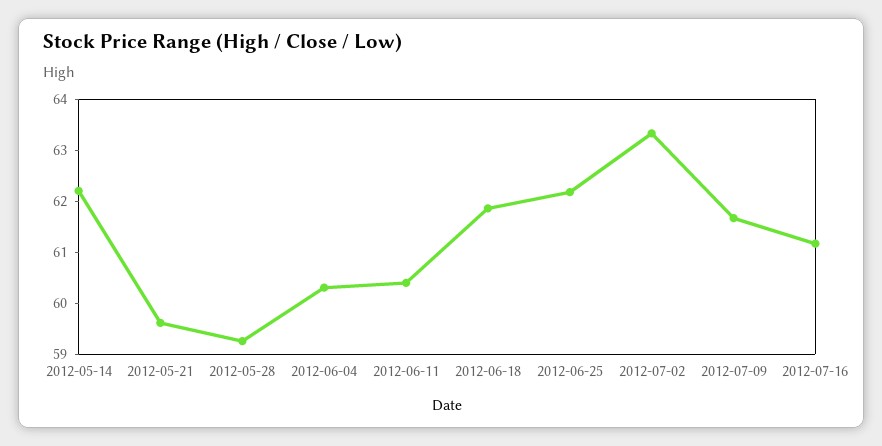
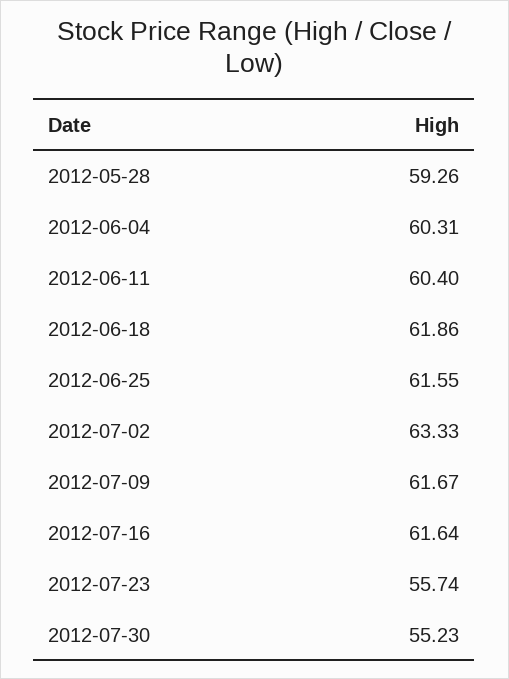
2012-05-14: 62.2 -> none
2012-05-21: 59.6 -> none
2012-06-25: 62.2 -> 61.55
2012-07-16: 61.2 -> 61.64
2012-07-23: none -> 55.74
2012-07-30: none -> 55.23

